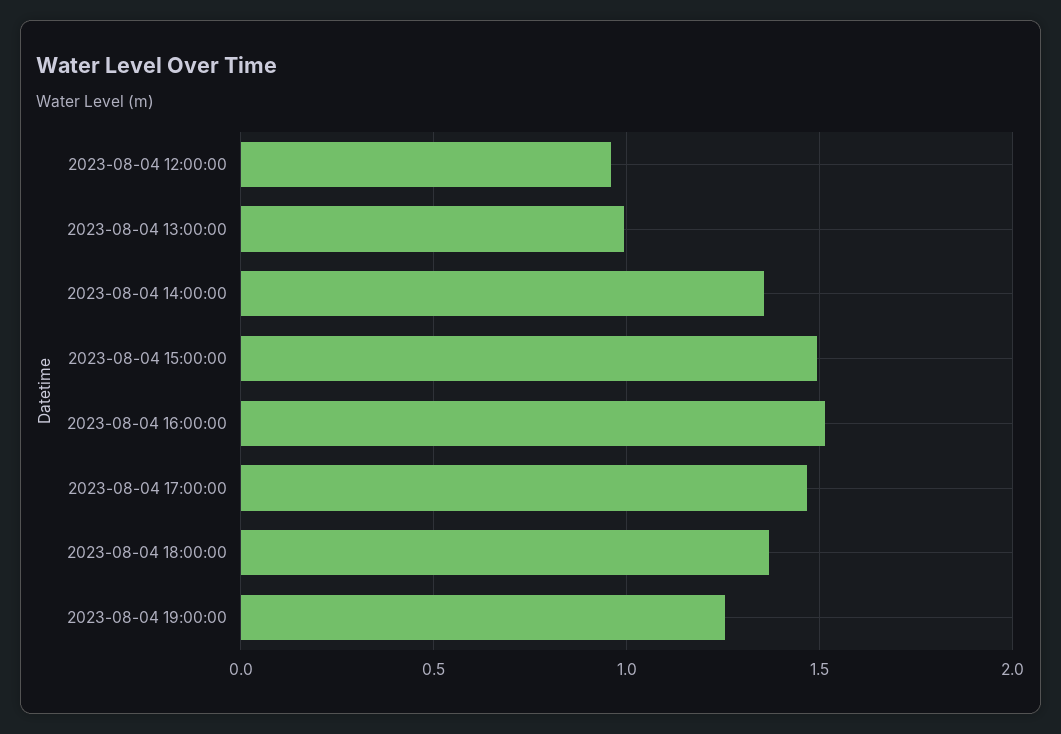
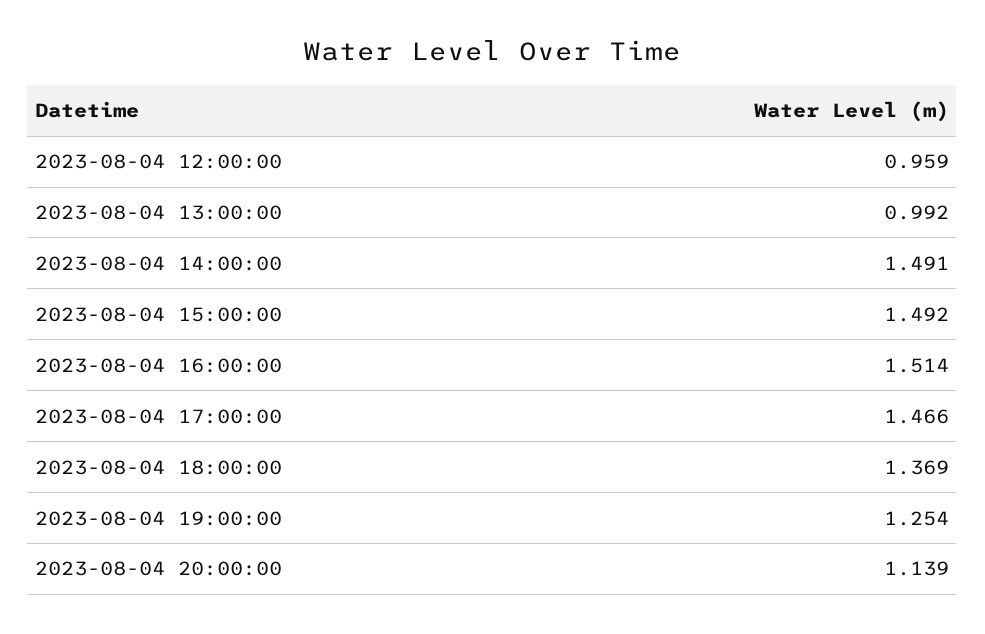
2023-08-04 14:00:00: 1.35 -> 1.491
2023-08-04 20:00:00: none -> 1.139

